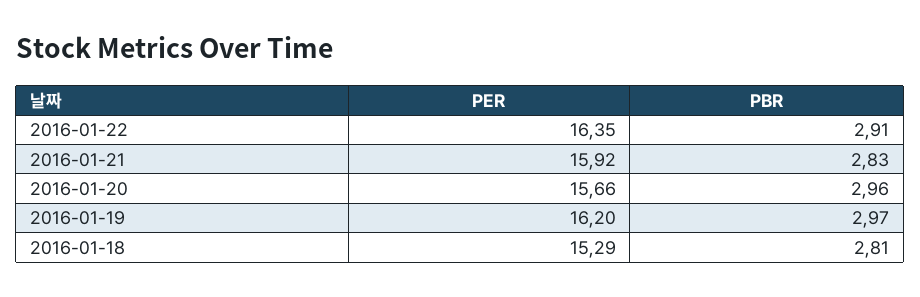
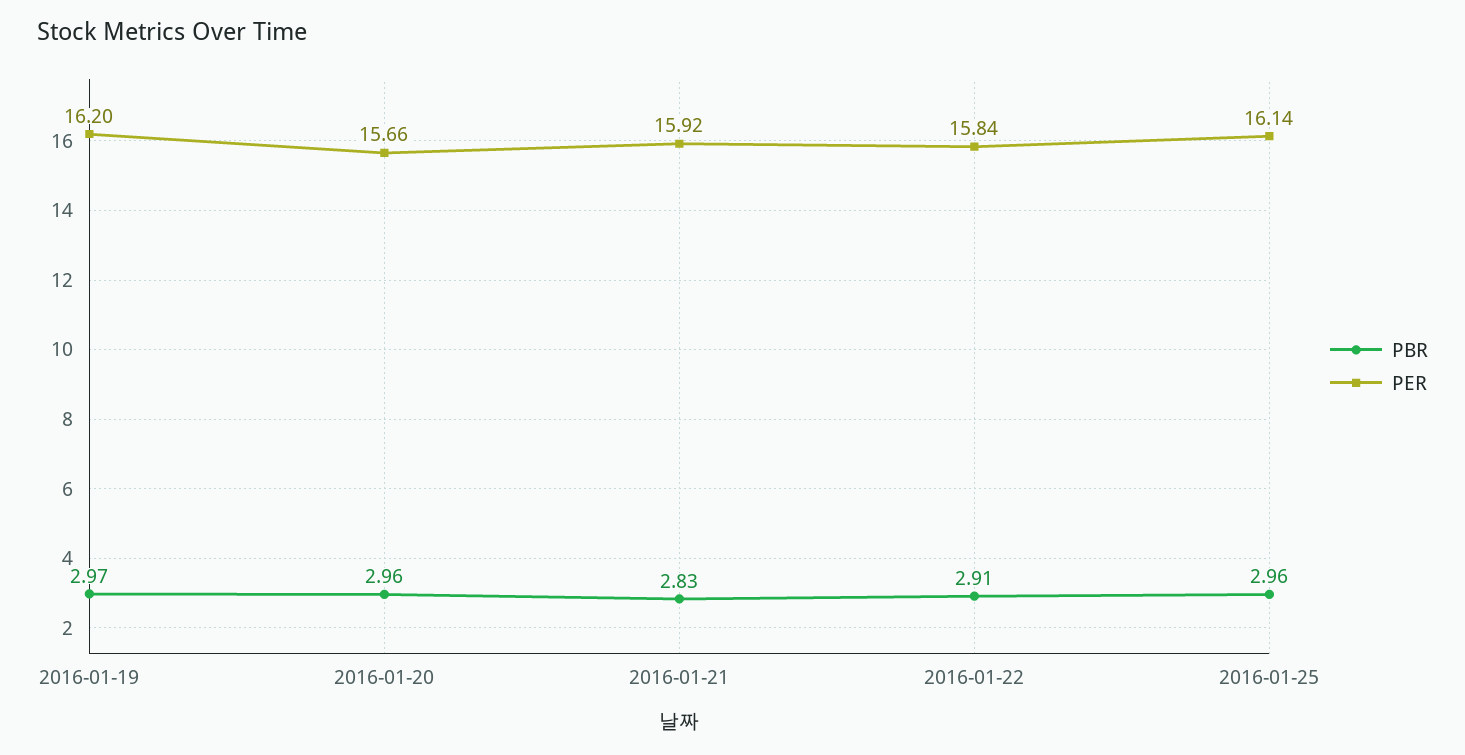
PER, 2016-01-22: 16.35 -> 15.84
PER, 2016-01-18: 15.29 -> none
PBR, 2016-01-18: 2.81 -> none
PBR, 2016-01-25: none -> 2.96
PER, 2016-01-25: none -> 16.14

